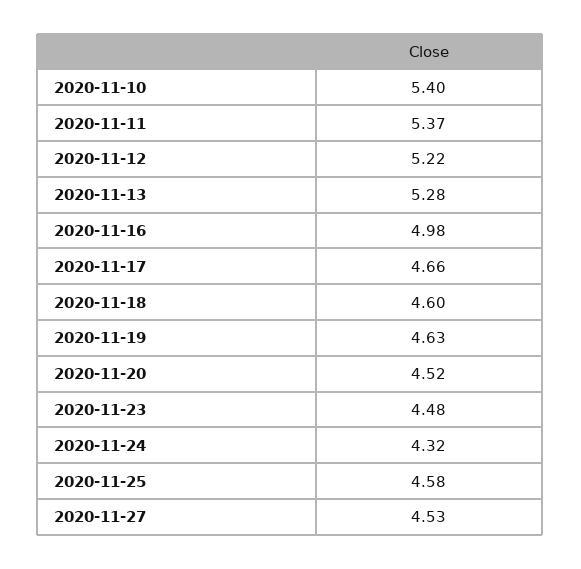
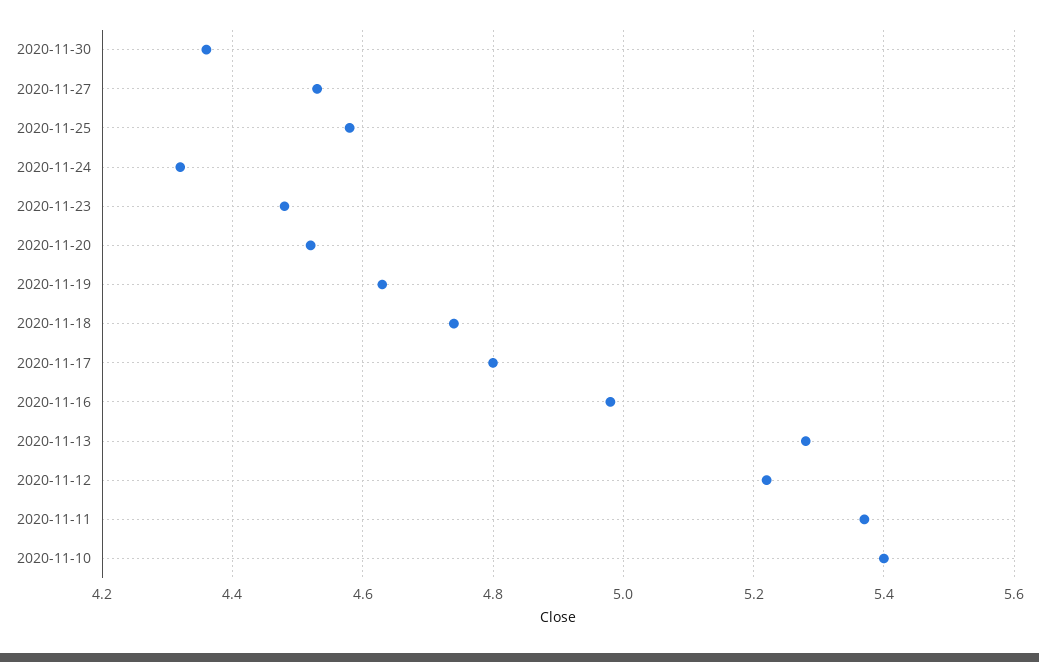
2020-11-17: 4.66 -> 4.8
2020-11-18: 4.6 -> 4.75
2020-11-30: none -> 4.35

